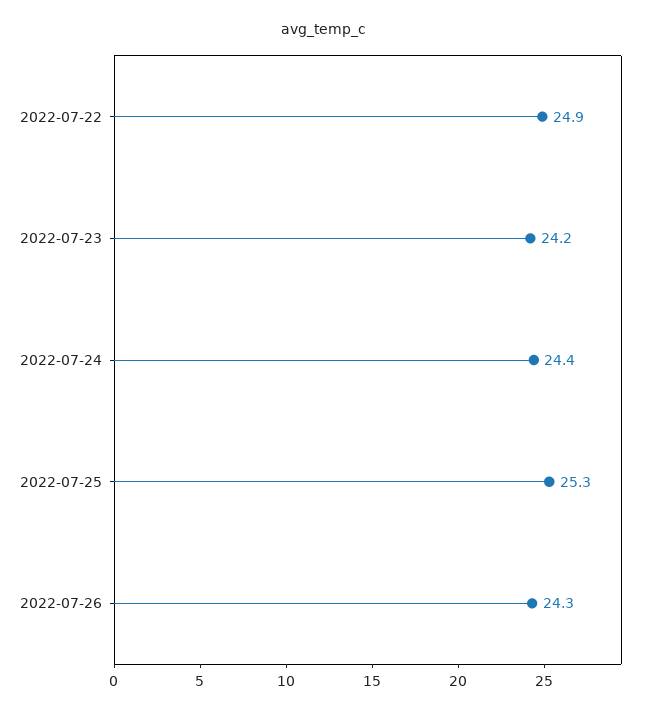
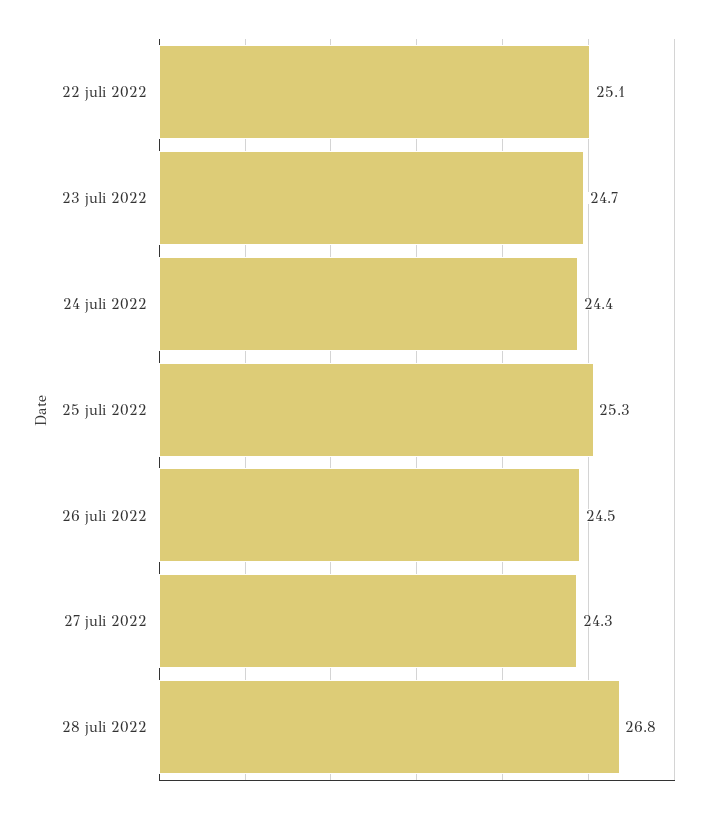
2022-07-22: 24.9 -> 25.1
2022-07-23: 24.2 -> 24.7
2022-07-26: 24.3 -> 24.5
27 juli 2022: none -> 24.3
28 juli 2022: none -> 26.8

